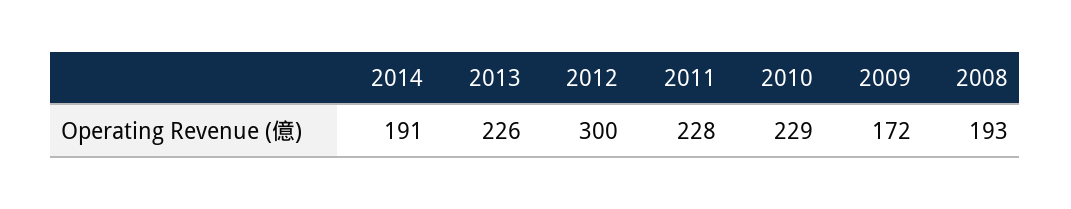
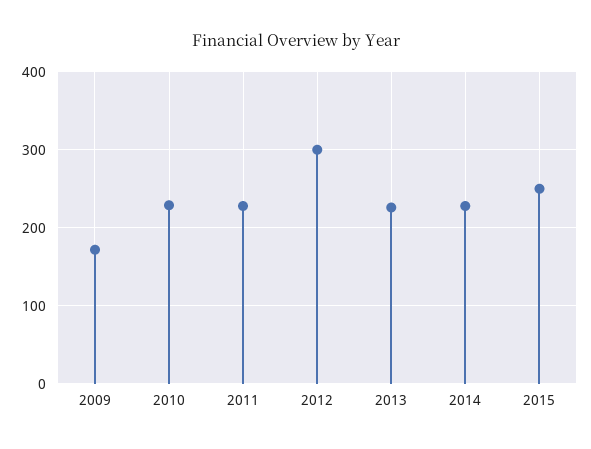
2014: 191 -> 230
2008: 193 -> none
2015: none -> 250

